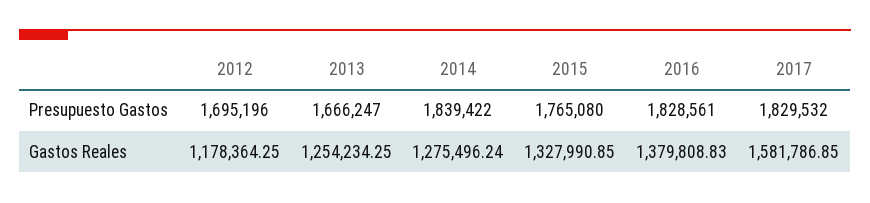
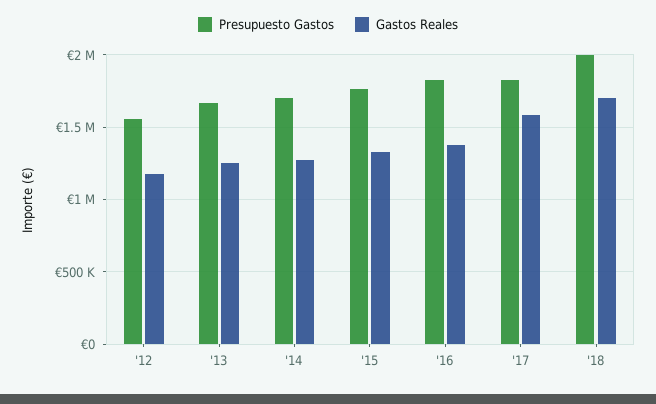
Presupuesto Gastos, 2012: 1695196 -> 1550000
Presupuesto Gastos, 2014: 1839422 -> 1700000
Presupuesto Gastos, '18: none -> 2000000
Gastos Reales, '18: none -> 1700000

